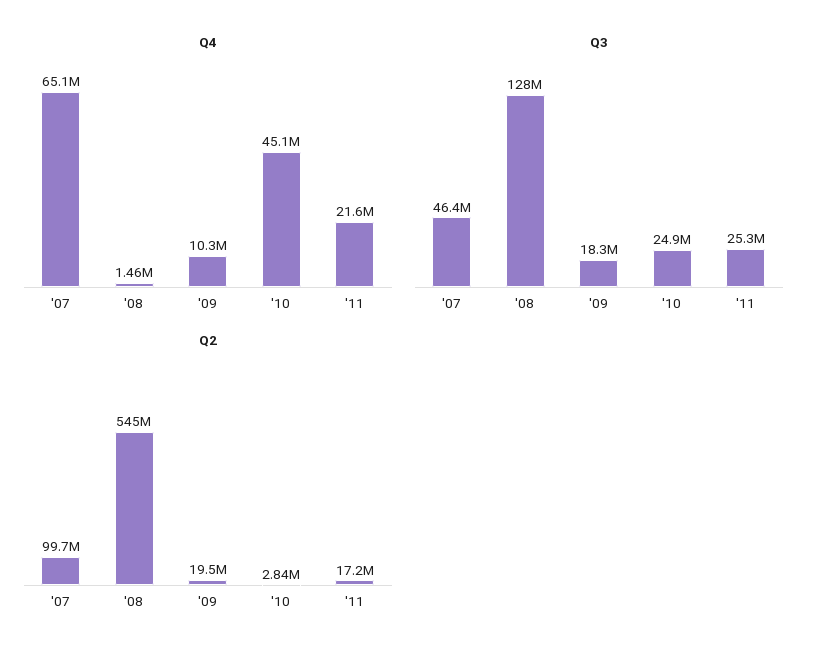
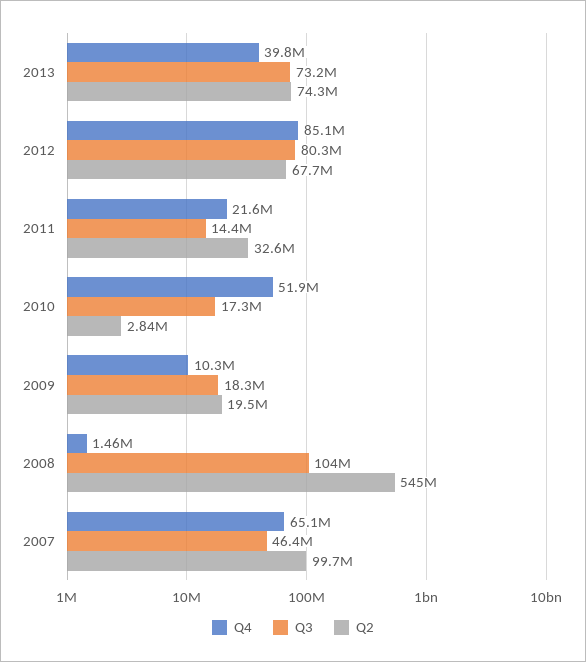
Q4, '10: 45100000 -> 51900000
Q3, '08: 128000000 -> 104000000
Q3, '10: 24900000 -> 17300000
Q3, '11: 25300000 -> 14400000
Q2, '11: 17200000 -> 32600000
Q4, 2013: none -> 39800000
Q3, 2013: none -> 73200000
Q2, 2013: none -> 74300000
Q4, 2012: none -> 85100000
Q3, 2012: none -> 80300000
Q2, 2012: none -> 67700000

